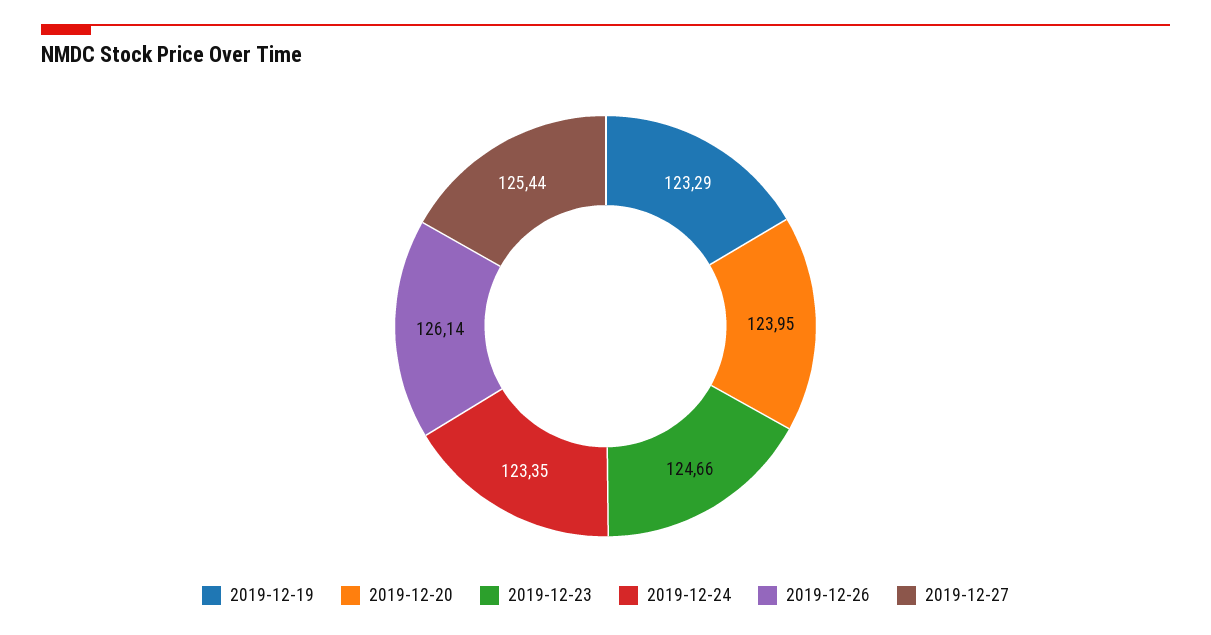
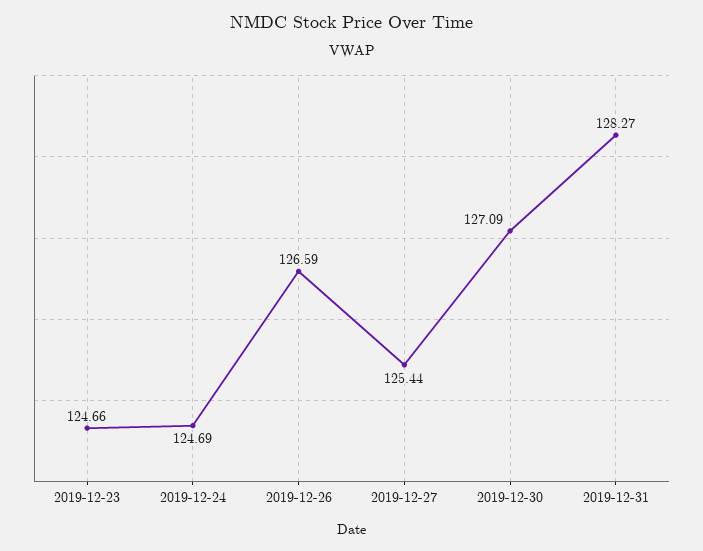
2019-12-19: 123.29 -> none
2019-12-20: 123.95 -> none
2019-12-24: 123.35 -> 124.69
2019-12-26: 126.14 -> 126.59
2019-12-30: none -> 127.09
2019-12-31: none -> 128.27

